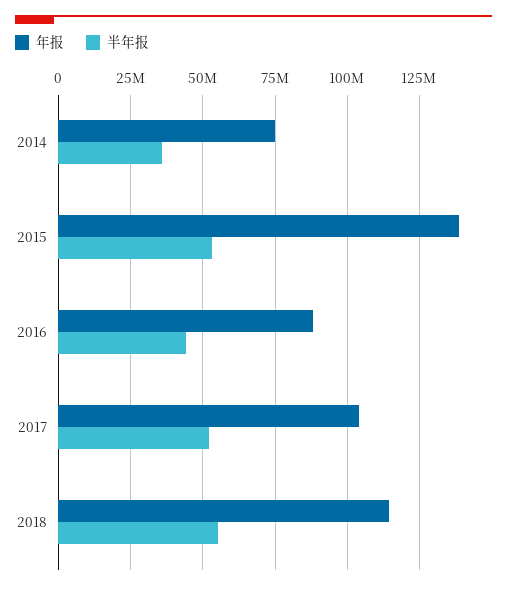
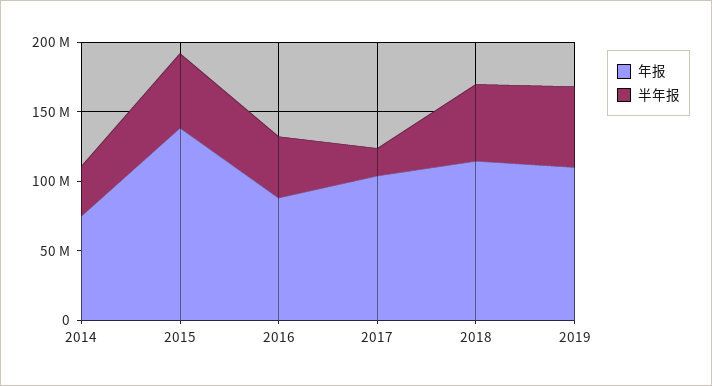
半年报, 2017: 52500000 -> 20000000
年报, 2019: none -> 110000000
半年报, 2019: none -> 60000000

